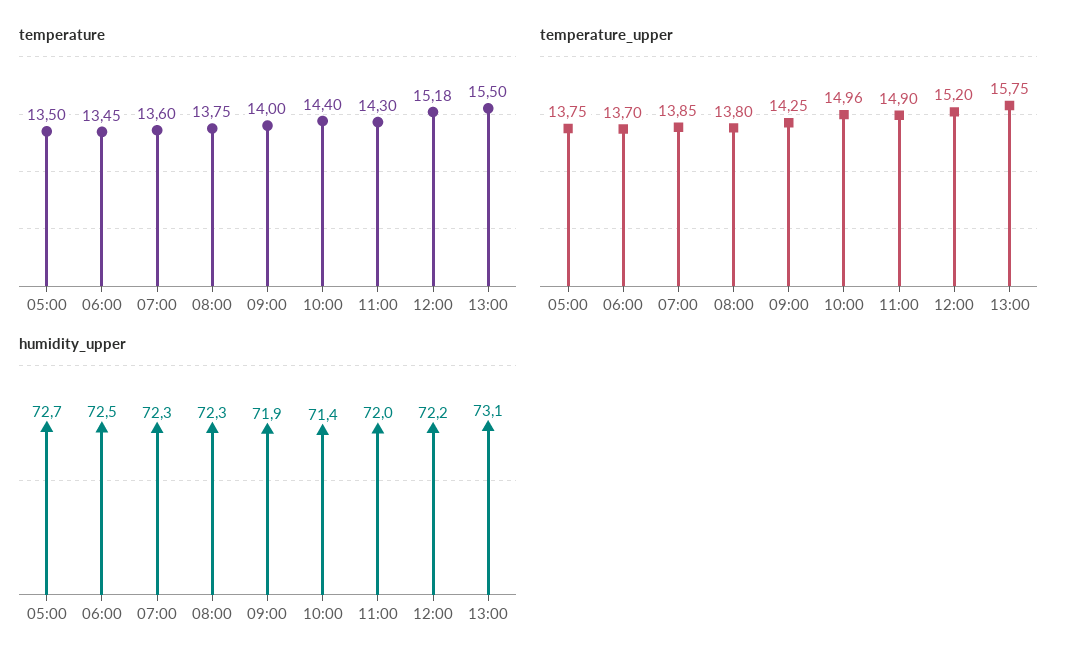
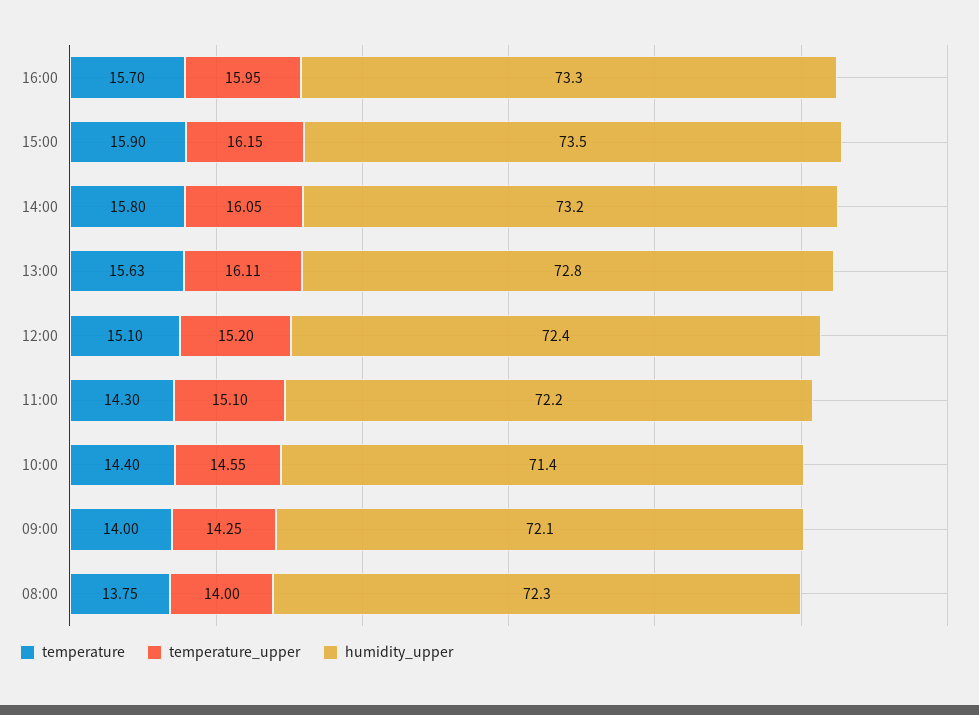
temperature, 05:00: 13.5 -> none
temperature, 06:00: 13.45 -> none
temperature, 07:00: 13.6 -> none
temperature, 12:00: 15.18 -> 15.1
temperature, 13:00: 15.5 -> 15.63
temperature_upper, 05:00: 13.75 -> none
temperature_upper, 06:00: 13.7 -> none
temperature_upper, 07:00: 13.85 -> none
temperature_upper, 08:00: 13.8 -> 14
temperature_upper, 10:00: 14.96 -> 14.55
temperature_upper, 11:00: 14.9 -> 15.1
temperature_upper, 13:00: 15.75 -> 16.11
humidity_upper, 05:00: 72.7 -> none
humidity_upper, 06:00: 72.5 -> none
humidity_upper, 07:00: 72.3 -> none
humidity_upper, 09:00: 71.9 -> 72.1
humidity_upper, 11:00: 72 -> 72.2
humidity_upper, 12:00: 72.2 -> 72.4
humidity_upper, 13:00: 73.1 -> 72.8
temperature, 16:00: none -> 15.7
temperature_upper, 16:00: none -> 15.95
humidity_upper, 16:00: none -> 73.3
temperature, 15:00: none -> 15.9
temperature_upper, 15:00: none -> 16.15
humidity_upper, 15:00: none -> 73.5
temperature, 14:00: none -> 15.8
temperature_upper, 14:00: none -> 16.05
humidity_upper, 14:00: none -> 73.2

